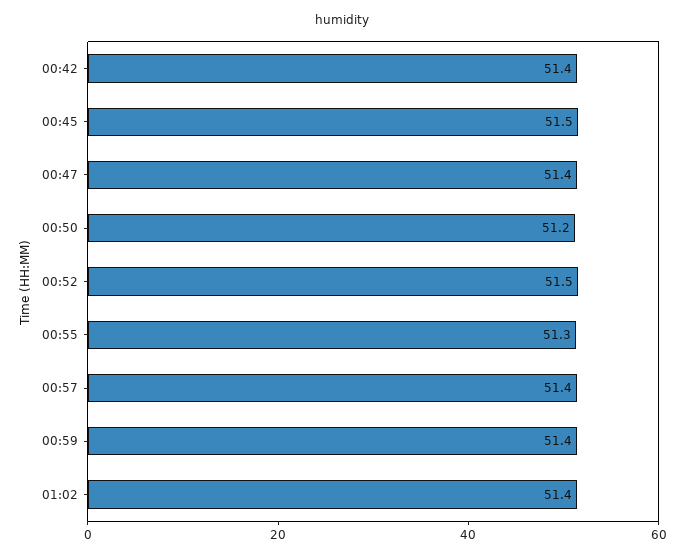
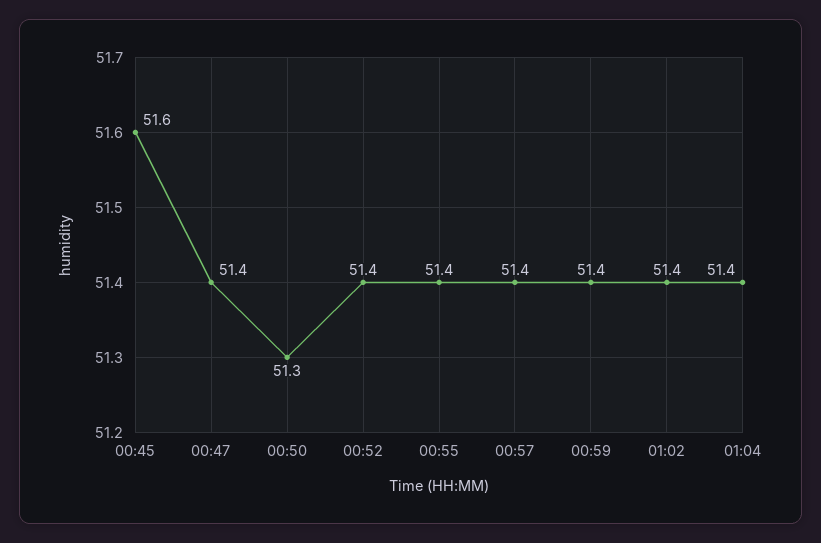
00:42: 51.4 -> none
00:45: 51.5 -> 51.6
00:50: 51.2 -> 51.3
00:52: 51.5 -> 51.4
00:55: 51.3 -> 51.4
01:04: none -> 51.4

